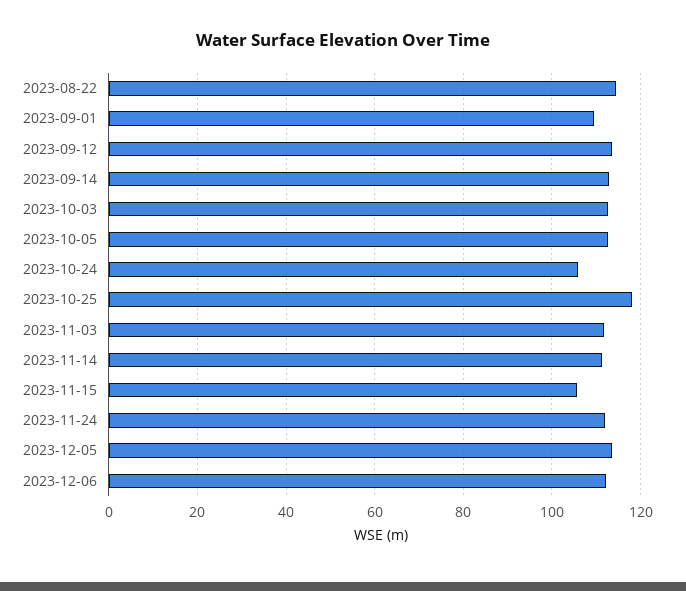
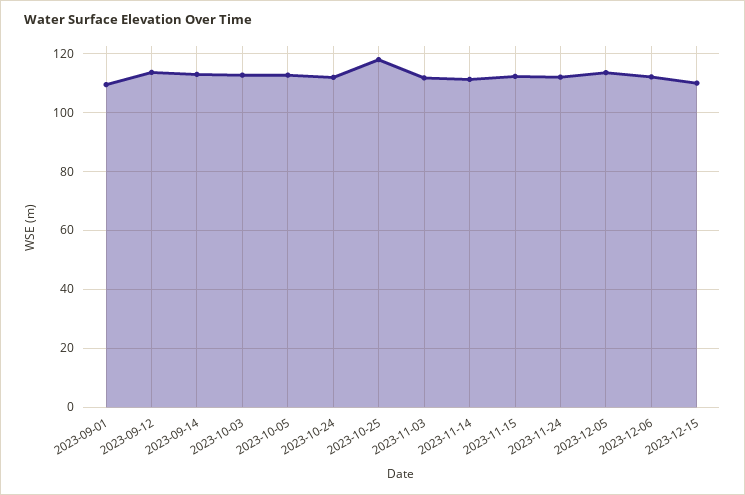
2023-08-22: 114 -> none
2023-10-24: 106 -> 112.5
2023-11-15: 106 -> 112.5
2023-12-15: none -> 110

